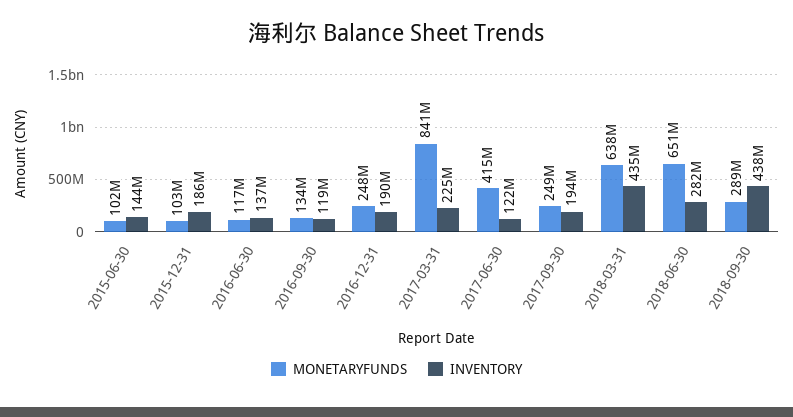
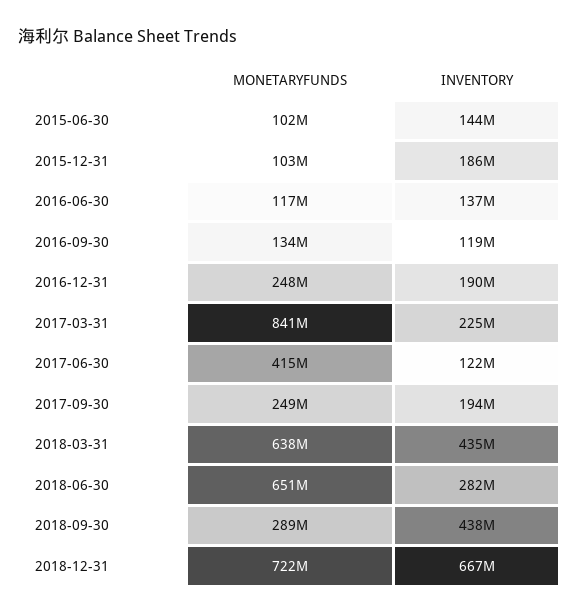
MONETARYFUNDS, 2018-12-31: none -> 722000000
INVENTORY, 2018-12-31: none -> 667000000

